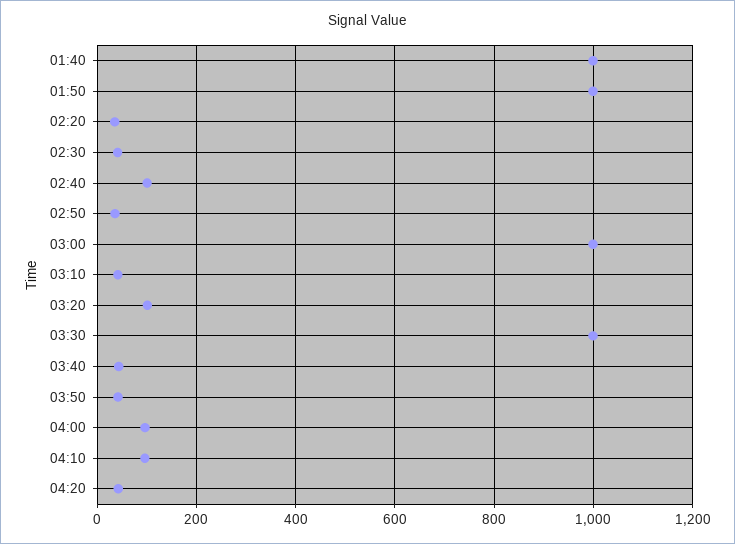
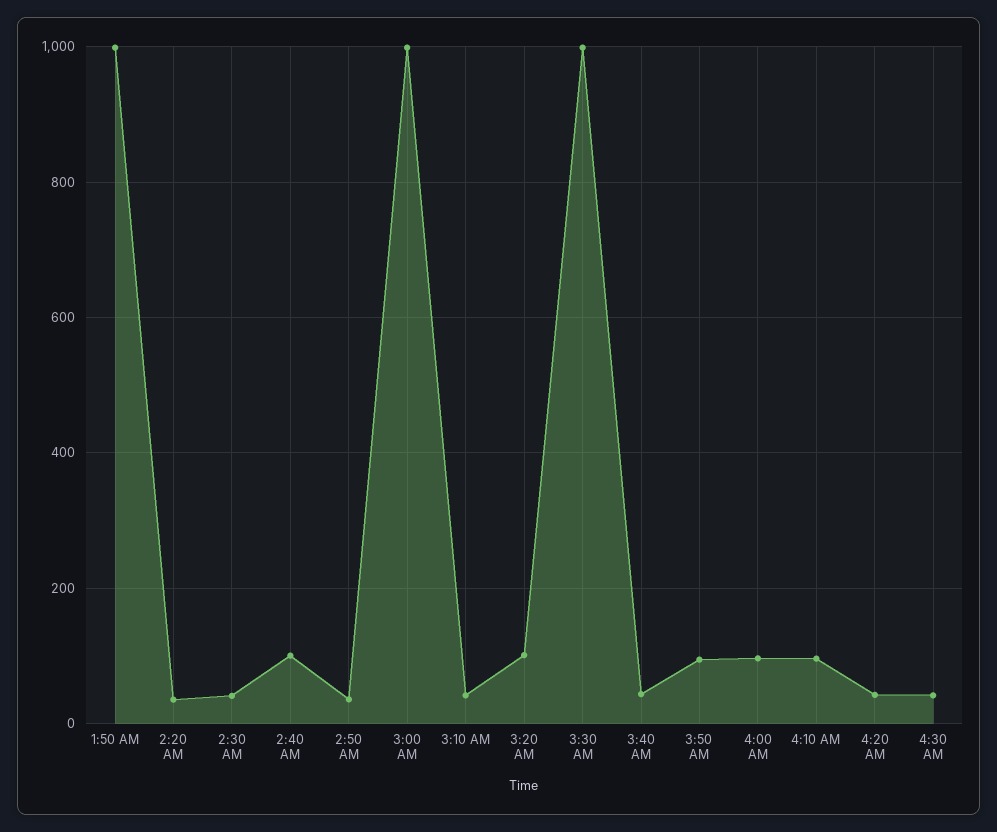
01:40: 1000 -> none
03:50: 40 -> 100
4:30 AM: none -> 40

